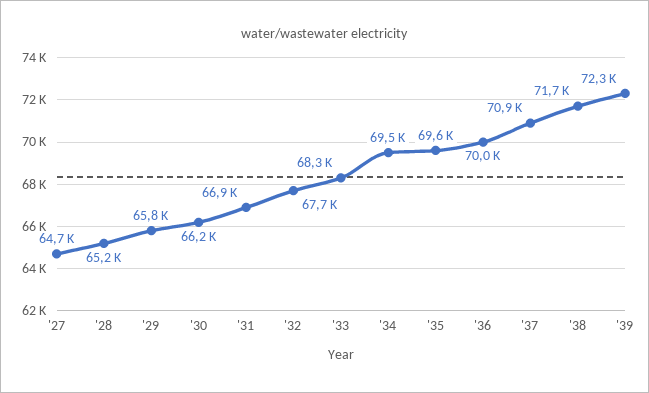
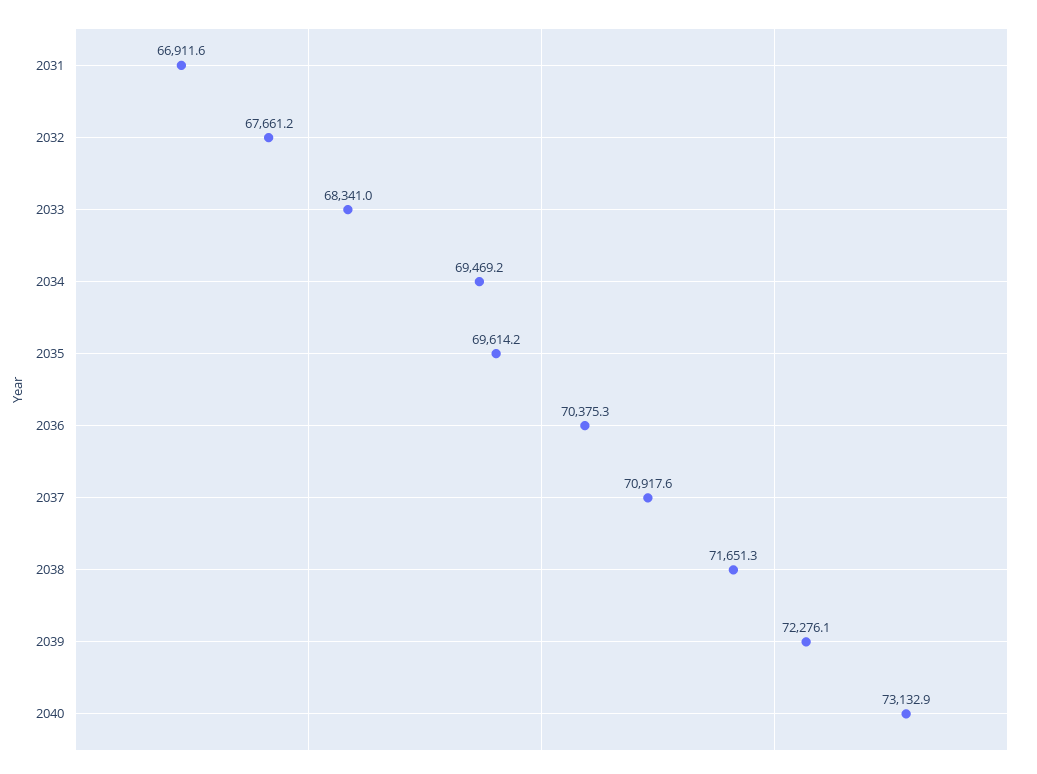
'27: 64700 -> none
'28: 65200 -> none
'29: 65800 -> none
'30: 66200 -> none
'36: 70000 -> 70375.3
2040: none -> 73132.9

